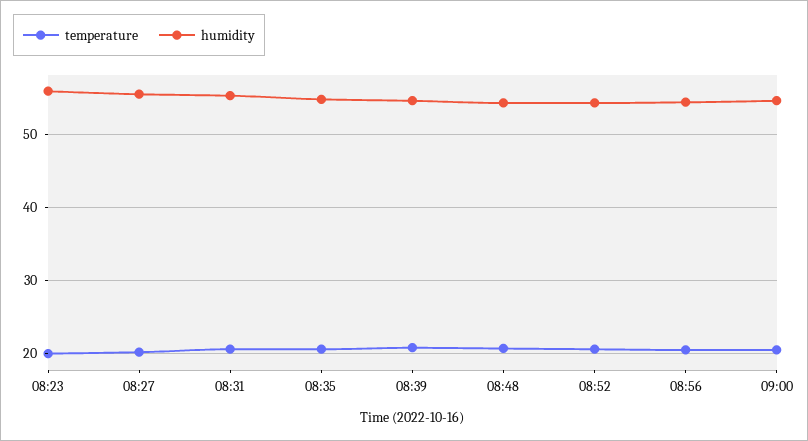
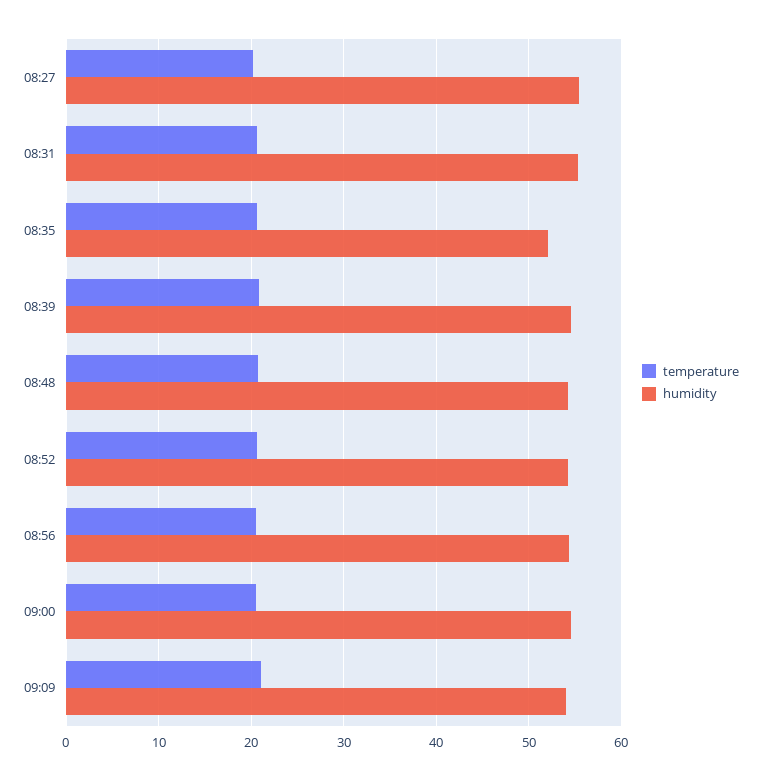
temperature, 08:23: 20 -> none
humidity, 08:23: 56 -> none
humidity, 08:35: 55 -> 52
temperature, 09:09: none -> 21
humidity, 09:09: none -> 54

